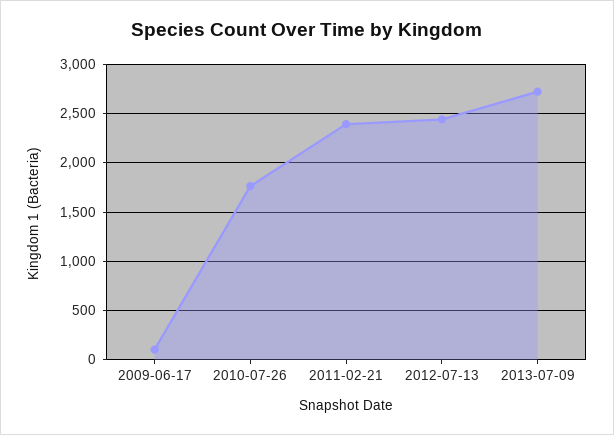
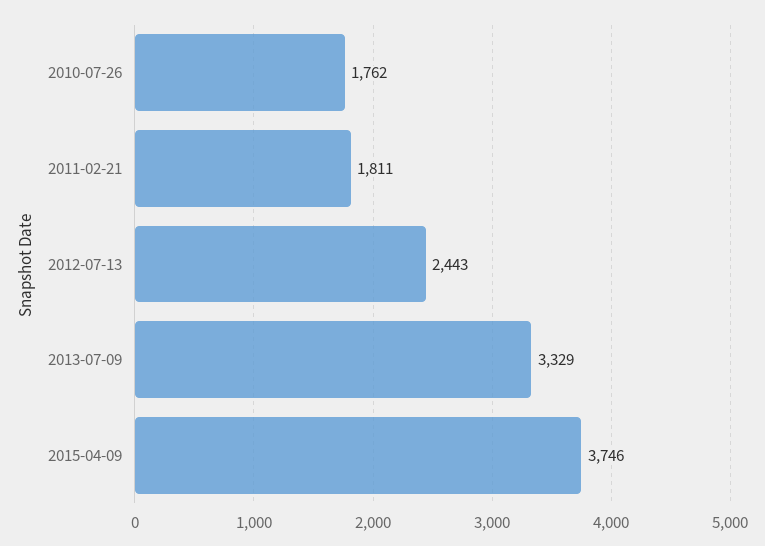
2009-06-17: 100 -> none
2011-02-21: 2400 -> 1811
2013-07-09: 2700 -> 3329
2015-04-09: none -> 3746

